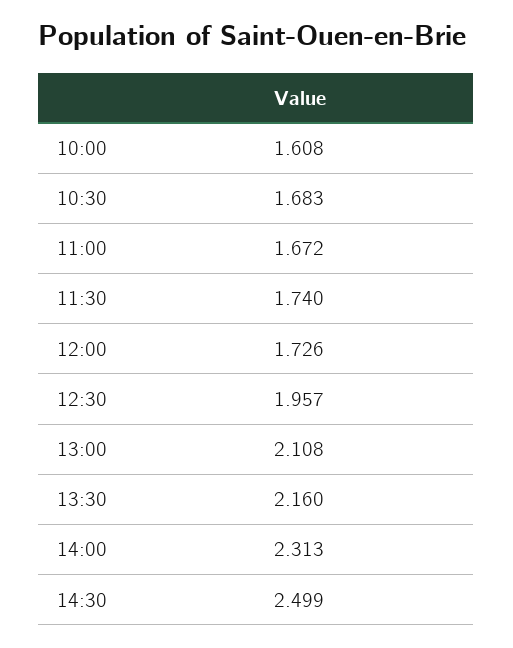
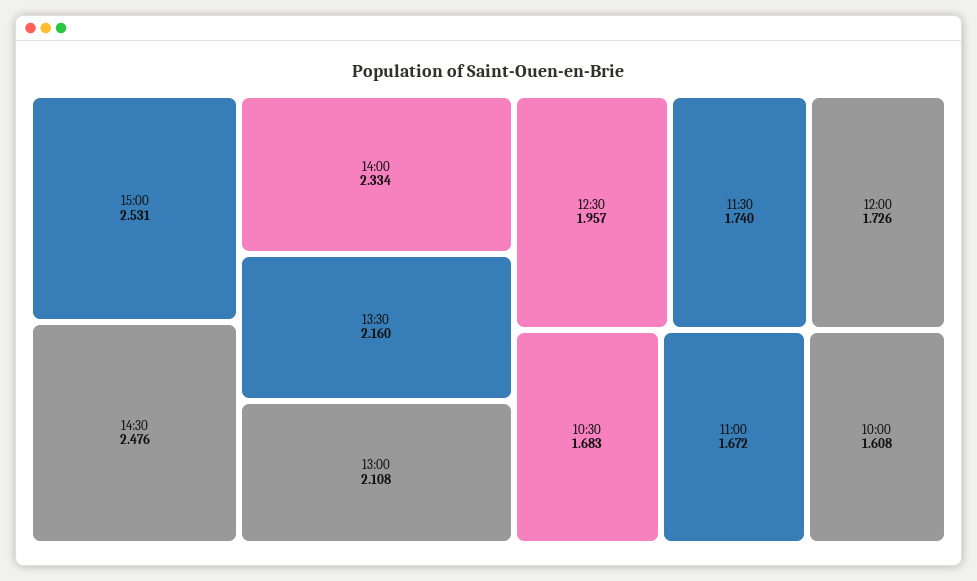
14:00: 2.313 -> 2.334
14:30: 2.499 -> 2.476
15:00: none -> 2.531

